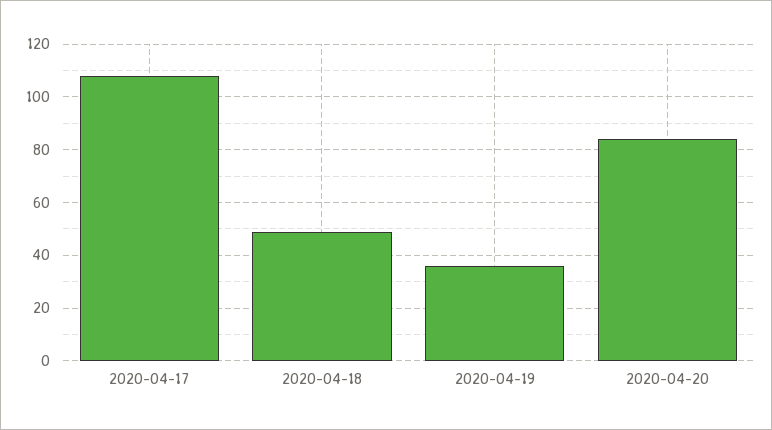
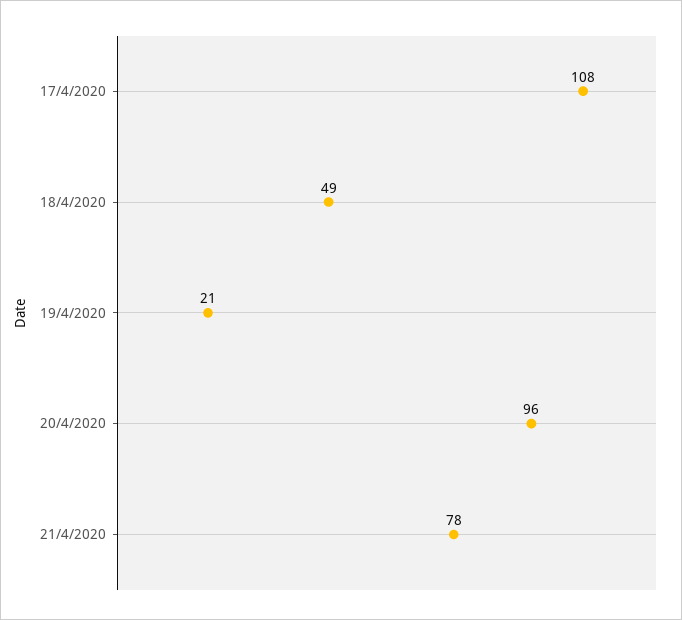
2020-04-19: 35 -> 21
2020-04-20: 85 -> 96
21/4/2020: none -> 78

